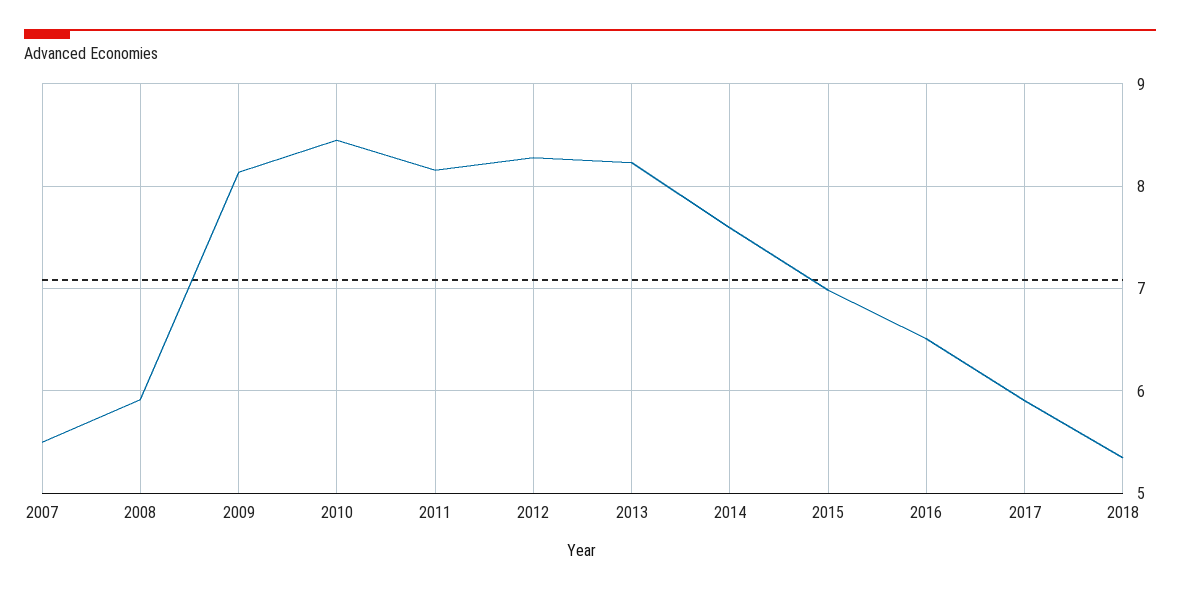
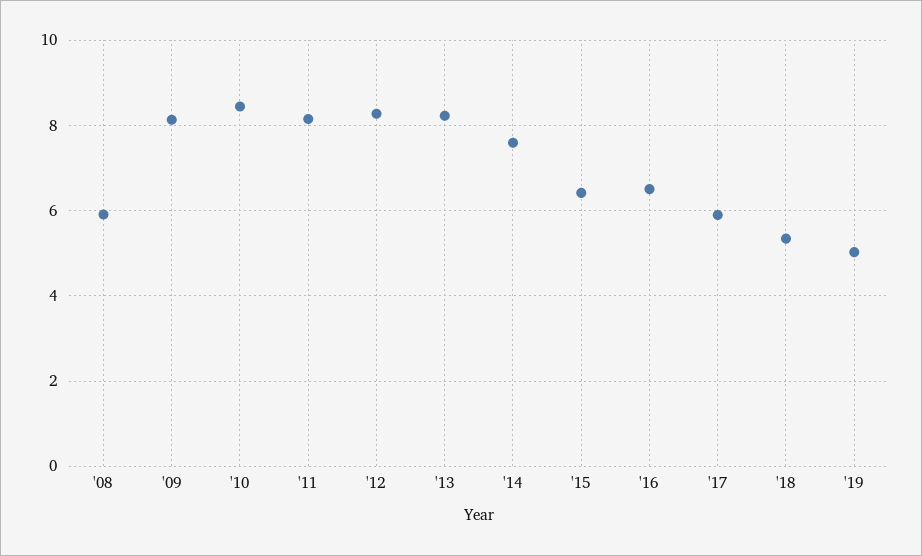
2007: 5.5 -> none
2015: 7 -> 6.4
'19: none -> 5

